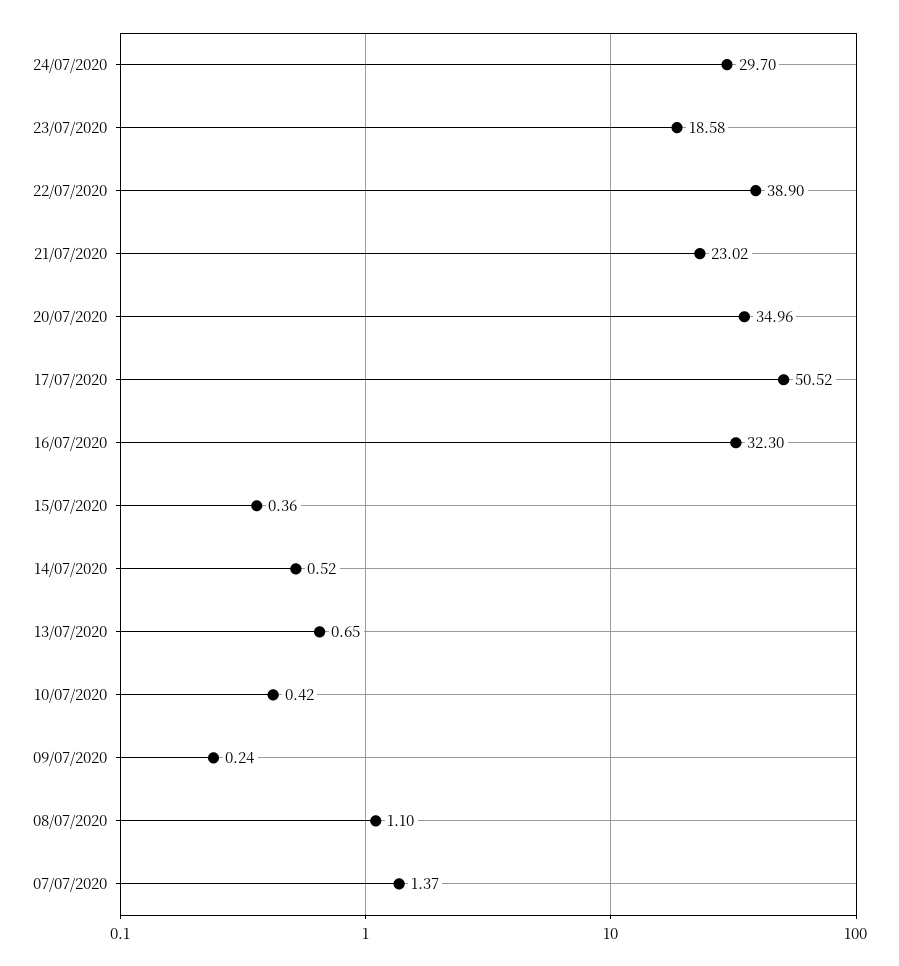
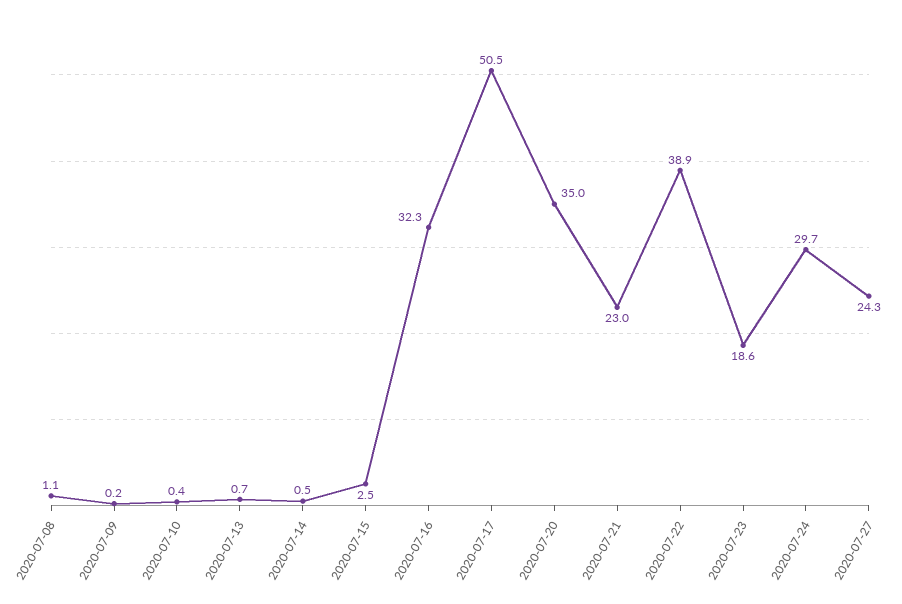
15/07/2020: 0.36 -> 2.5
07/07/2020: 1.37 -> none
2020-07-27: none -> 24.3

